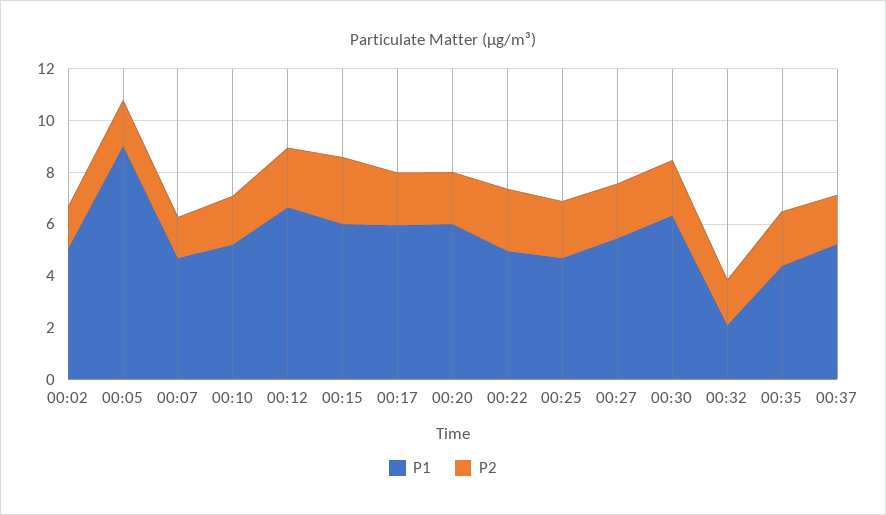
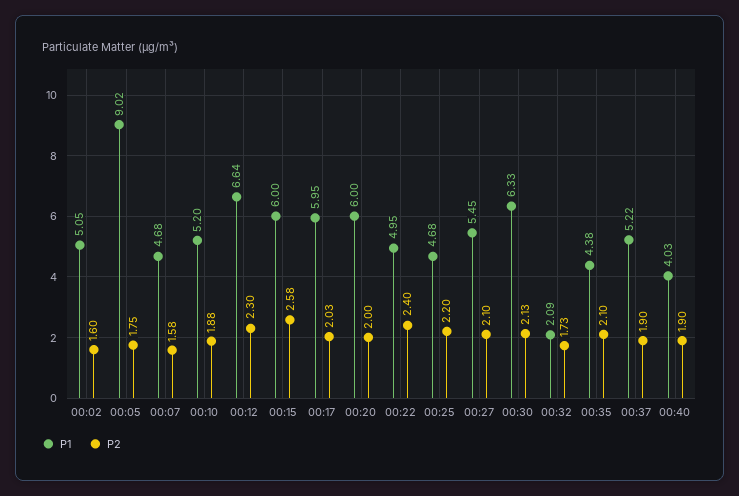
P1, 00:40: none -> 4.03
P2, 00:40: none -> 1.9

